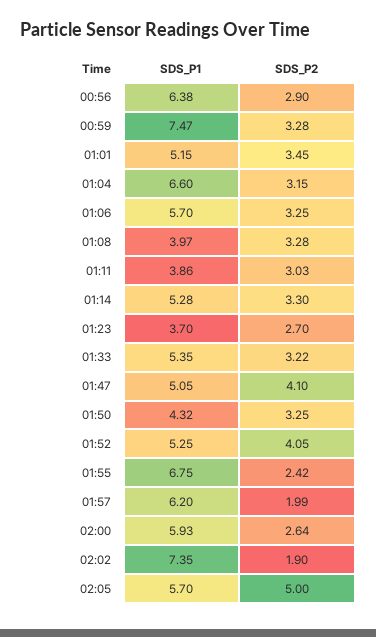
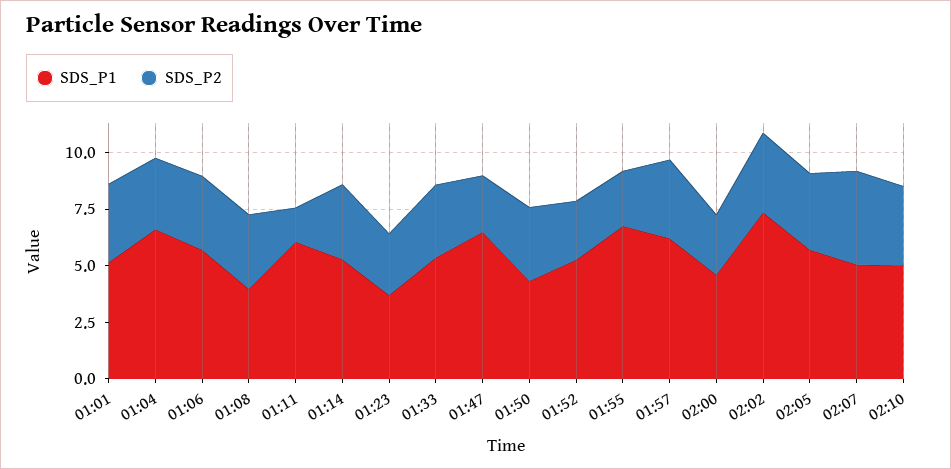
SDS_P1, 00:56: 6.38 -> none
SDS_P2, 00:56: 2.9 -> none
SDS_P1, 00:59: 7.47 -> none
SDS_P2, 00:59: 3.28 -> none
SDS_P1, 01:11: 3.86 -> 6
SDS_P2, 01:11: 3.03 -> 1.5
SDS_P1, 01:47: 5.05 -> 6.5
SDS_P2, 01:47: 4.1 -> 2.5
SDS_P2, 01:52: 4.05 -> 2.5
SDS_P2, 01:57: 1.99 -> 3.5
SDS_P1, 02:00: 5.93 -> 4.5
SDS_P2, 02:02: 1.9 -> 3.5
SDS_P2, 02:05: 5 -> 3.5
SDS_P1, 02:07: none -> 5
SDS_P2, 02:07: none -> 4
SDS_P1, 02:10: none -> 5
SDS_P2, 02:10: none -> 3.5

